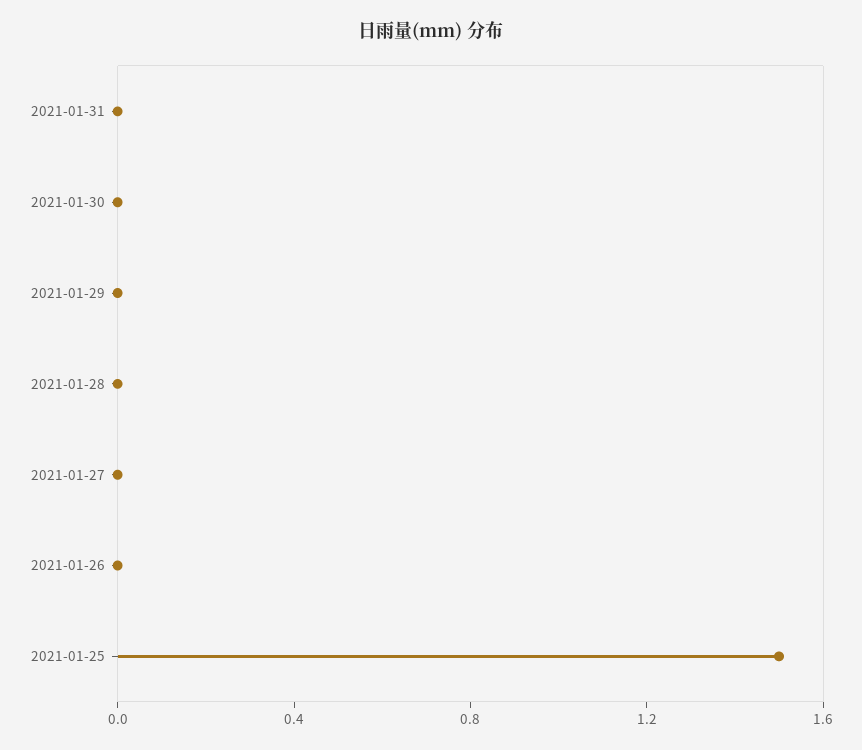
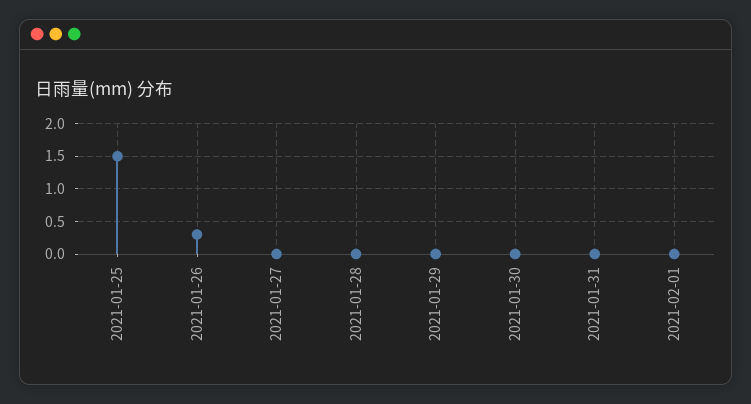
2021-01-26: 0 -> 0.3
2021-02-01: none -> 0

